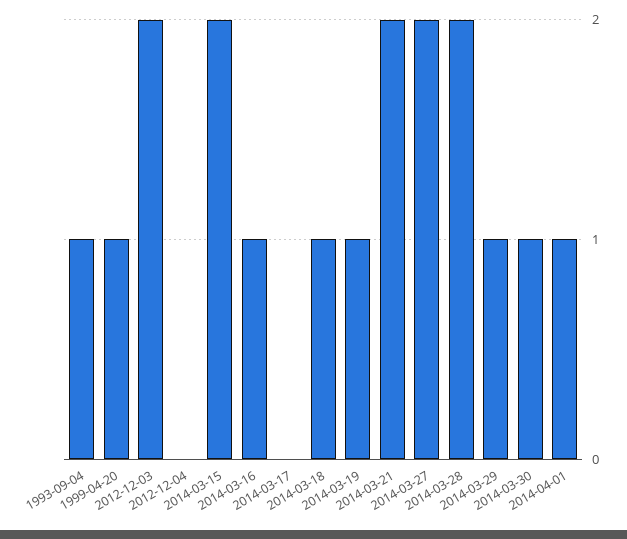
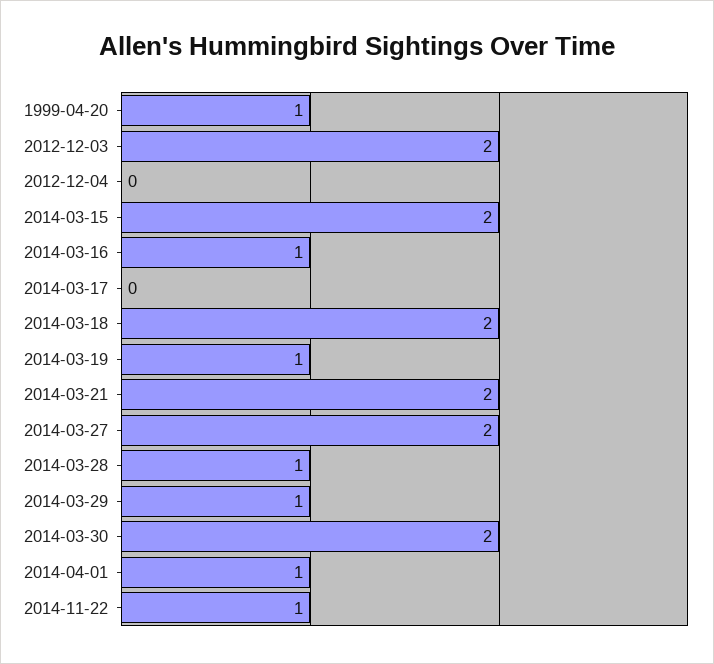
1993-09-04: 1 -> none
2014-03-18: 1 -> 2
2014-03-28: 2 -> 1
2014-03-30: 1 -> 2
2014-11-22: none -> 1

